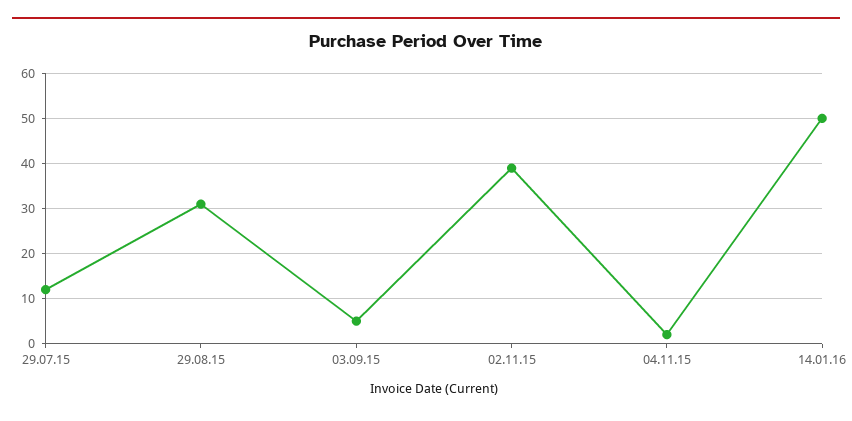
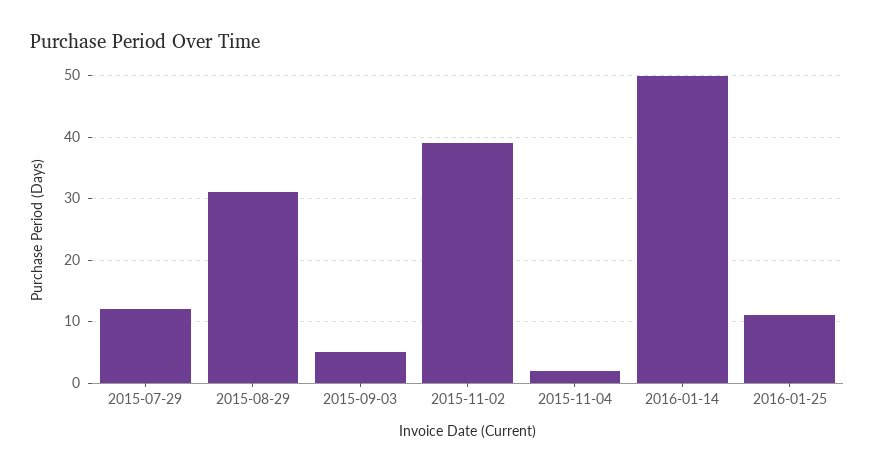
2016-01-25: none -> 11

